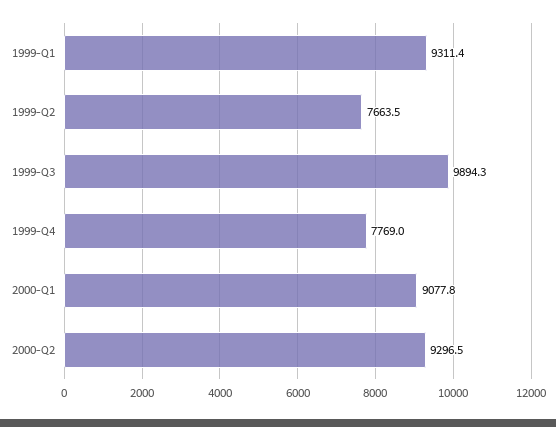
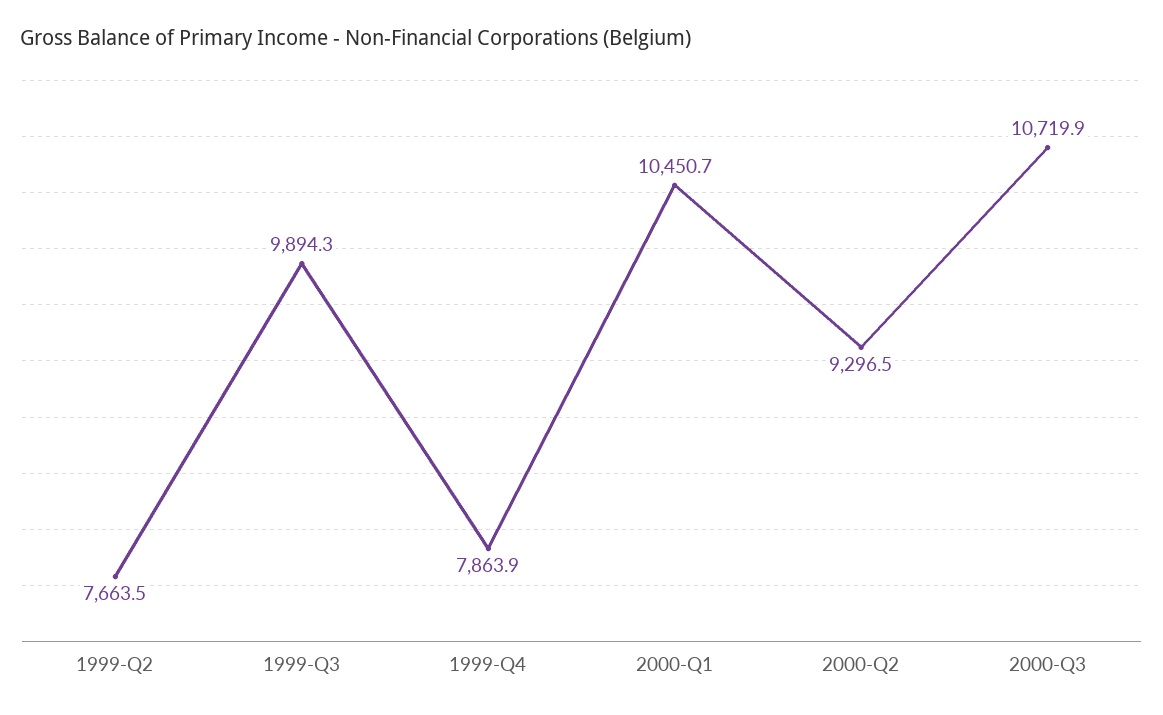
1999-Q1: 9311.4 -> none
1999-Q4: 7769 -> 7863.9
2000-Q1: 9077.8 -> 10450.7
2000-Q3: none -> 10719.9

